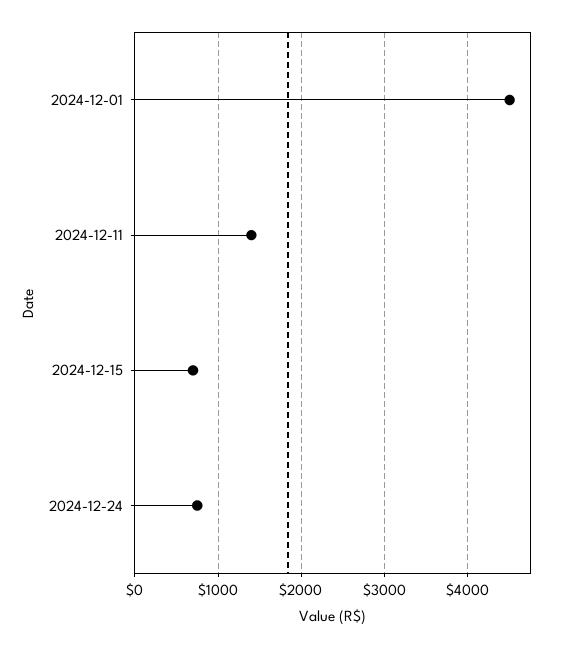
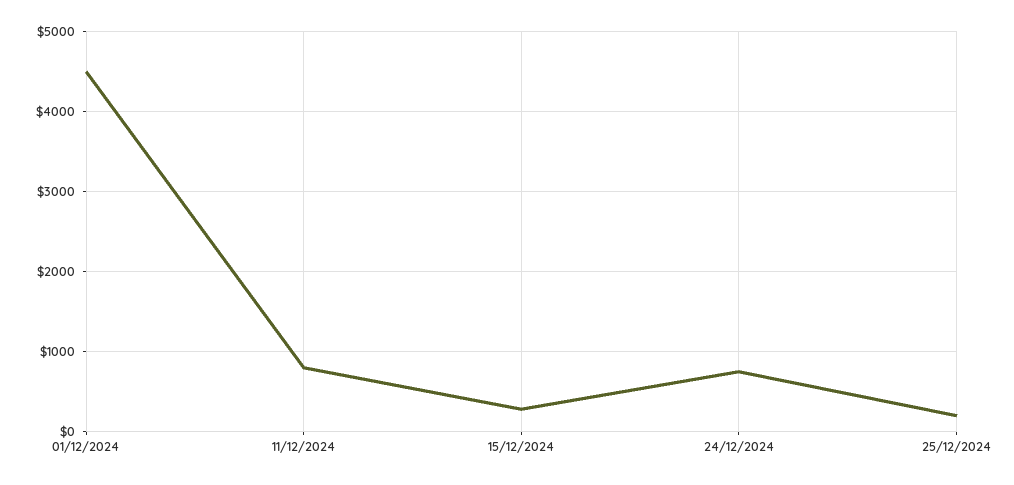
2024-12-11: 1400 -> 800
2024-12-15: 700 -> 300
25/12/2024: none -> 200

